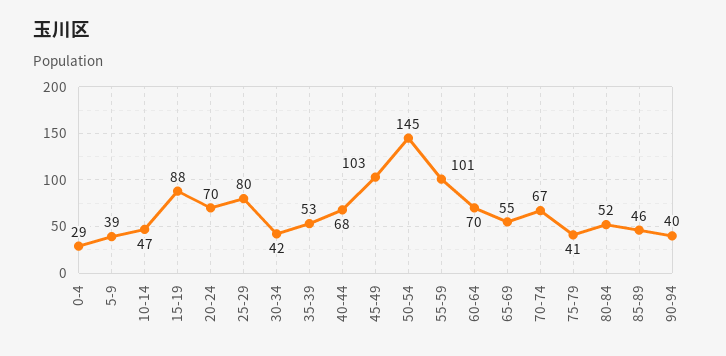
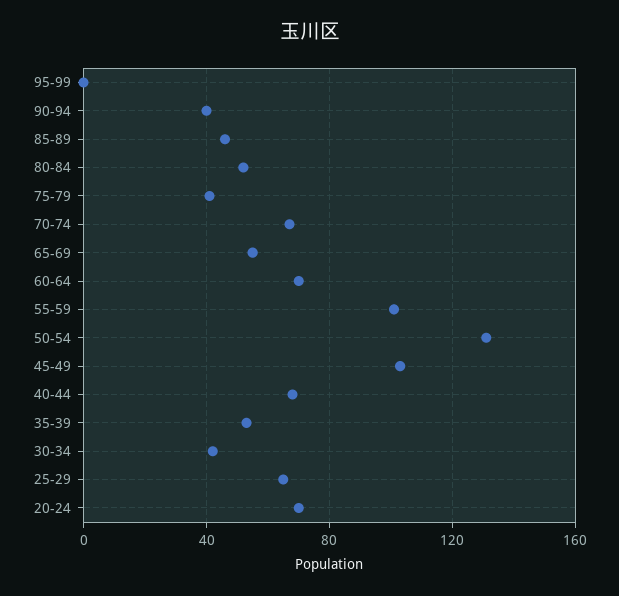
0-4: 29 -> none
5-9: 39 -> none
10-14: 47 -> none
15-19: 88 -> none
25-29: 80 -> 65
50-54: 145 -> 130
95-99: none -> 0

